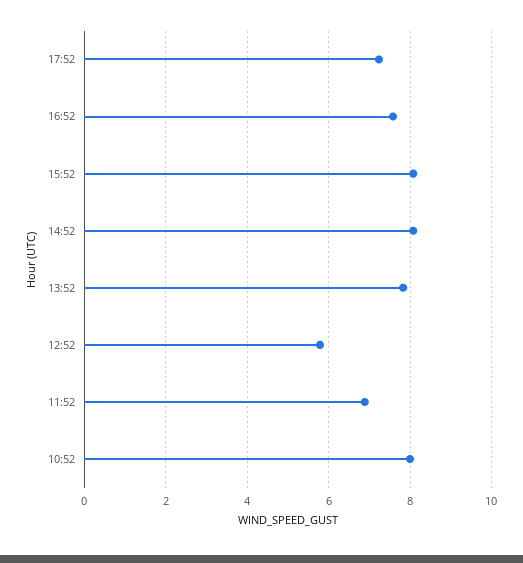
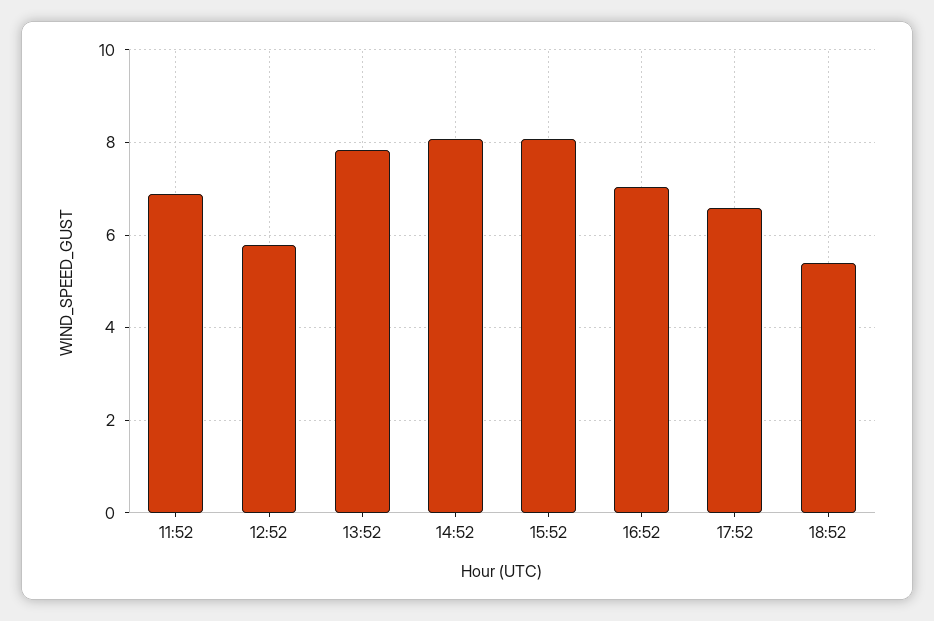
17:52: 7.2 -> 6.6
16:52: 7.6 -> 7
10:52: 8 -> none
18:52: none -> 5.4

